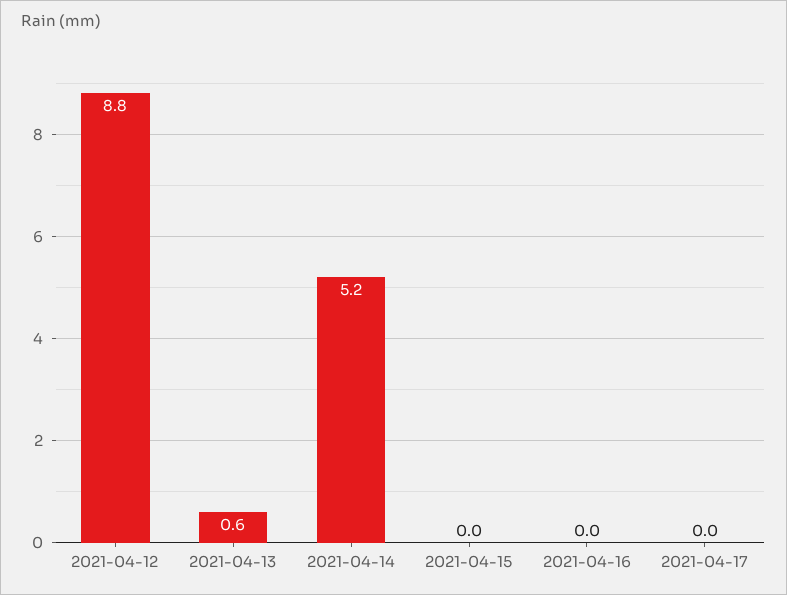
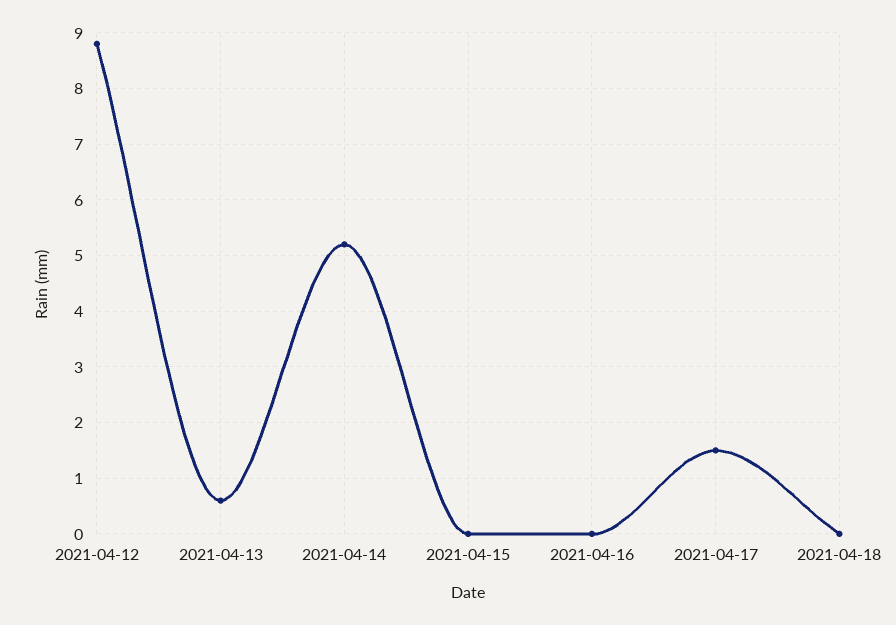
2021-04-17: 0 -> 1.5
2021-04-18: none -> 0

